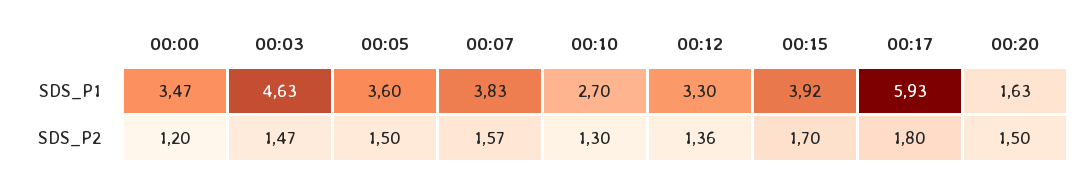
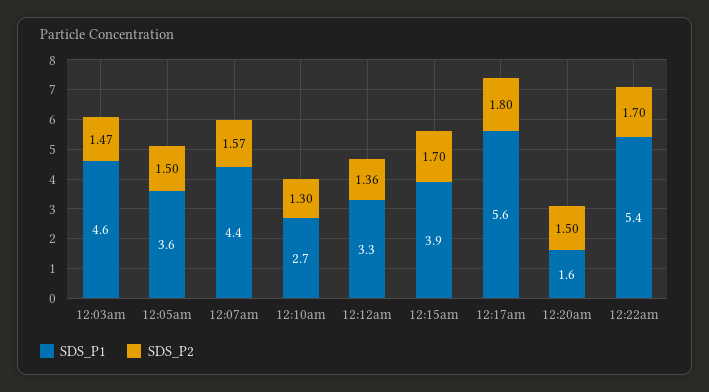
SDS_P1, 00:00: 3.47 -> none
SDS_P1, 00:07: 3.83 -> 4.4
SDS_P1, 00:17: 5.93 -> 5.6
SDS_P2, 00:00: 1.2 -> none
SDS_P1, 12:22am: none -> 5.4
SDS_P2, 12:22am: none -> 1.7

